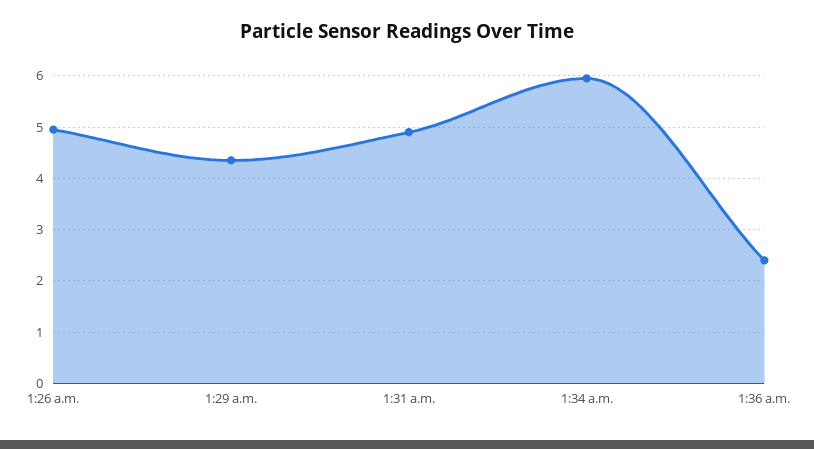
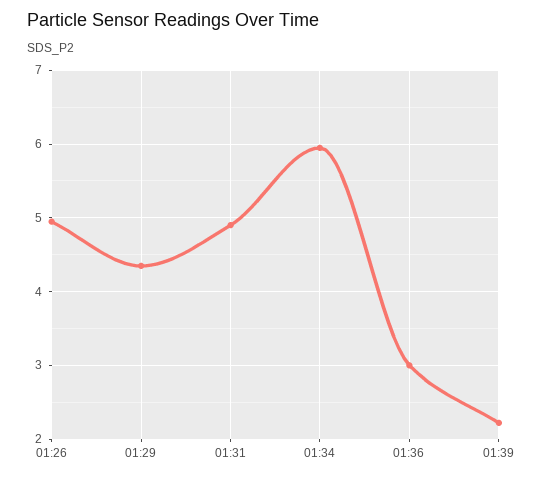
1:36 a.m.: 2.4 -> 3
01:39: none -> 2.2

